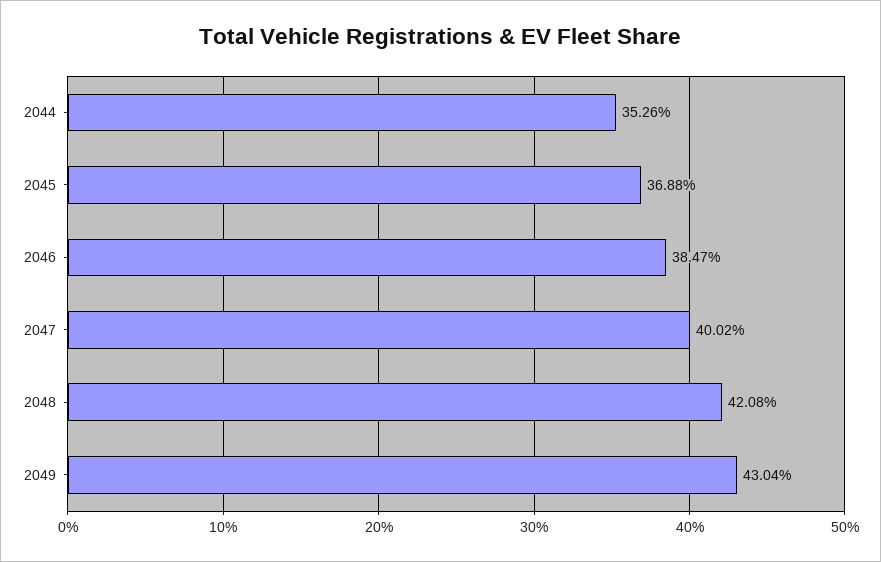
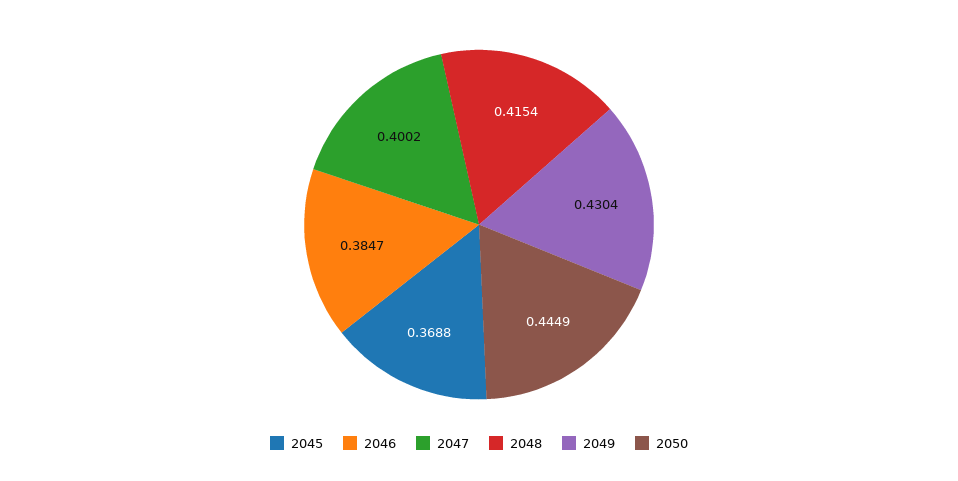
2044: 0.3526 -> none
2048: 0.4208 -> 0.4154
2050: none -> 0.4449

